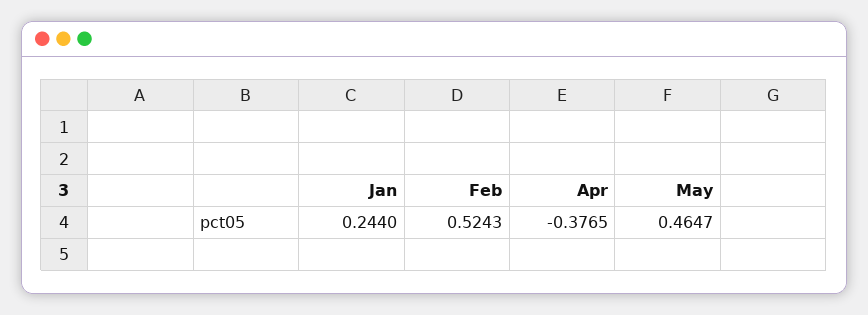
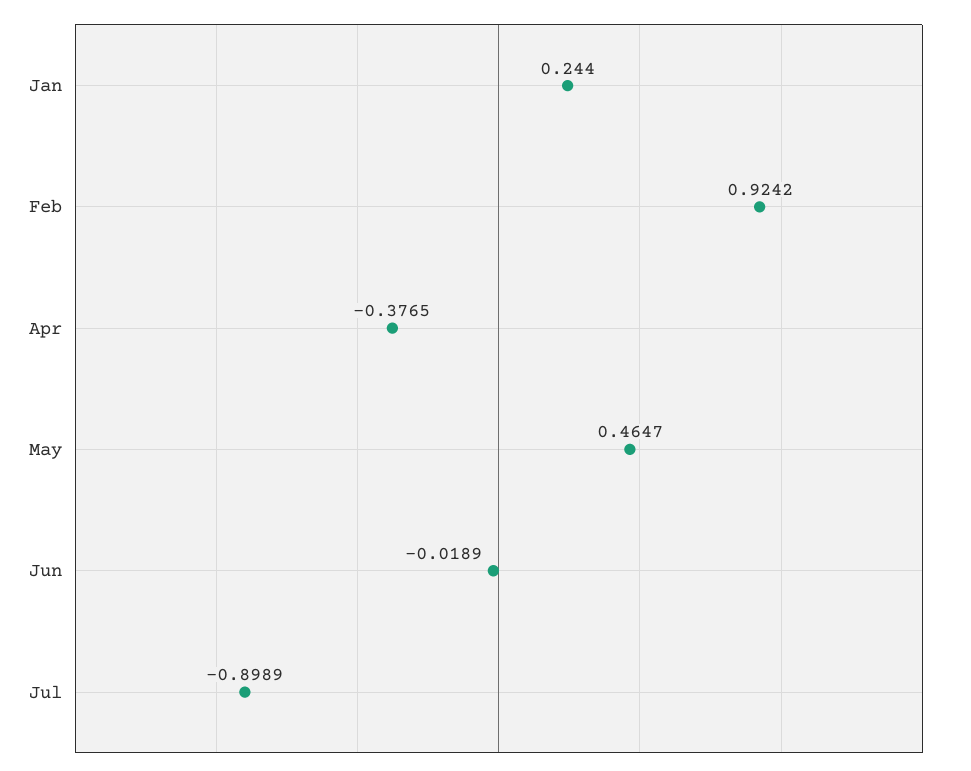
Feb: 0.5243 -> 0.9242
Jun: none -> -0.0189
Jul: none -> -0.8989

